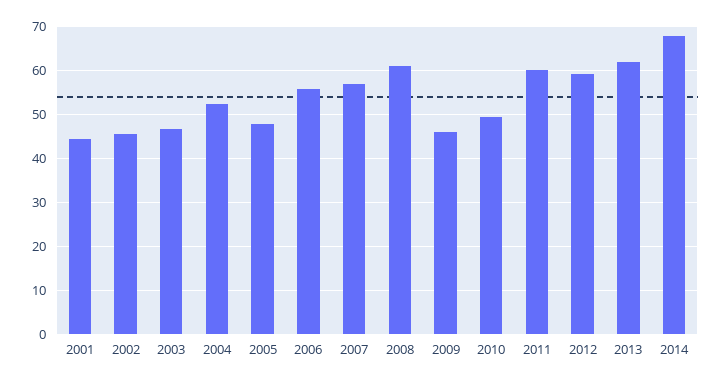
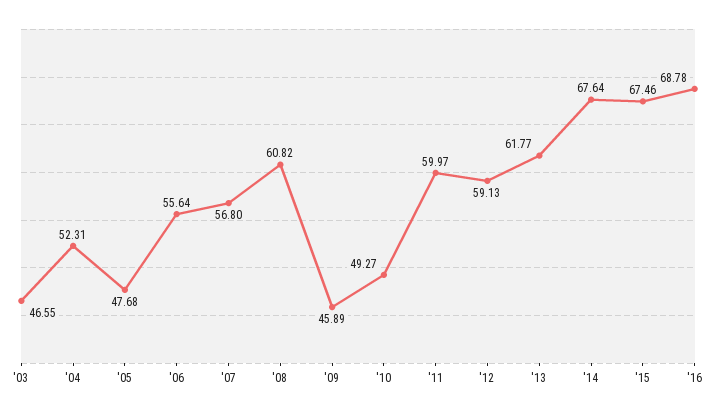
2001: 44 -> none
2002: 46 -> none
'15: none -> 67.46
'16: none -> 68.78

